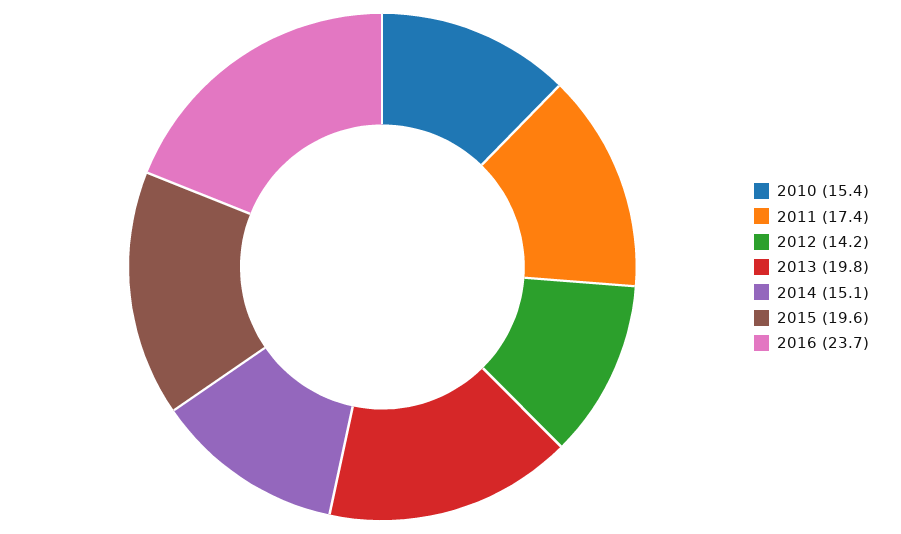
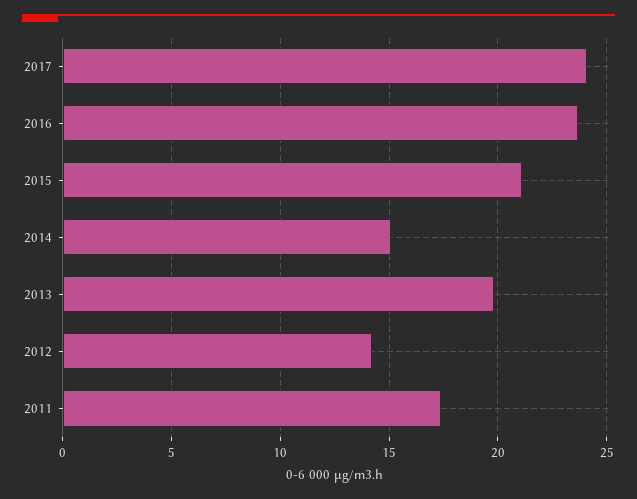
2010: 15.4 -> none
2015: 19.6 -> 21
2017: none -> 24

